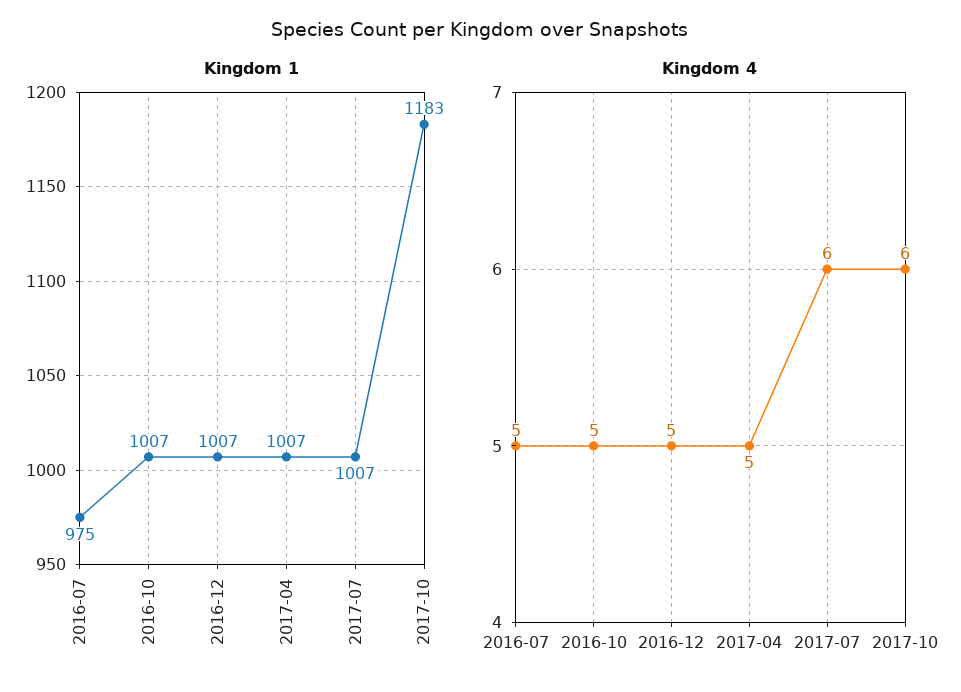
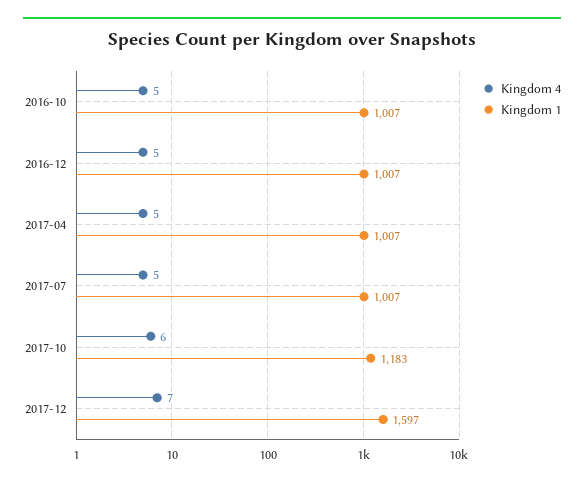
Kingdom 1, 2016-07: 975 -> none
Kingdom 4, 2016-07: 5 -> none
Kingdom 4, 2017-07: 6 -> 5
Kingdom 4, 2017-12: none -> 7
Kingdom 1, 2017-12: none -> 1597

